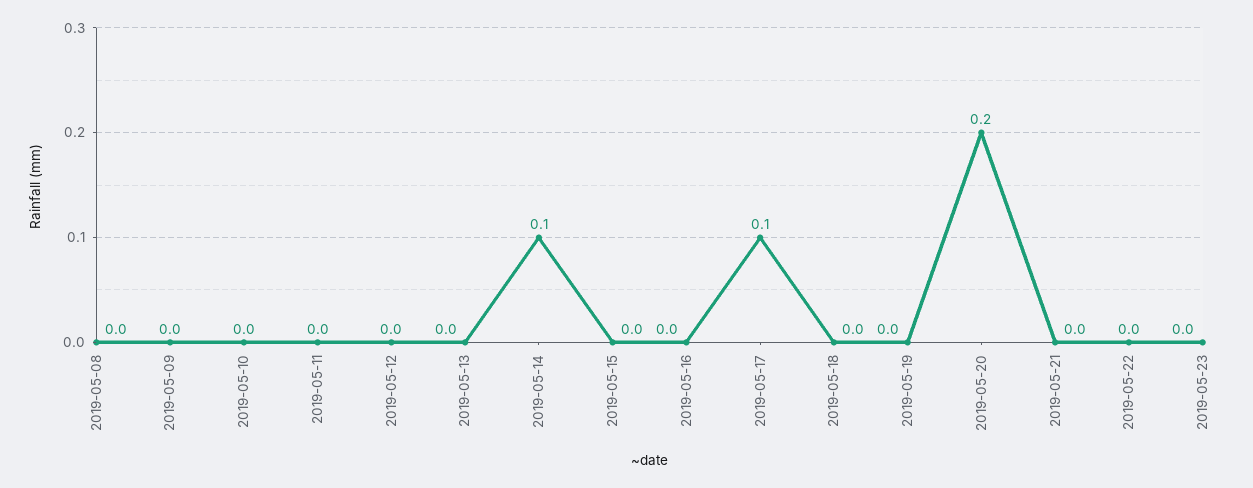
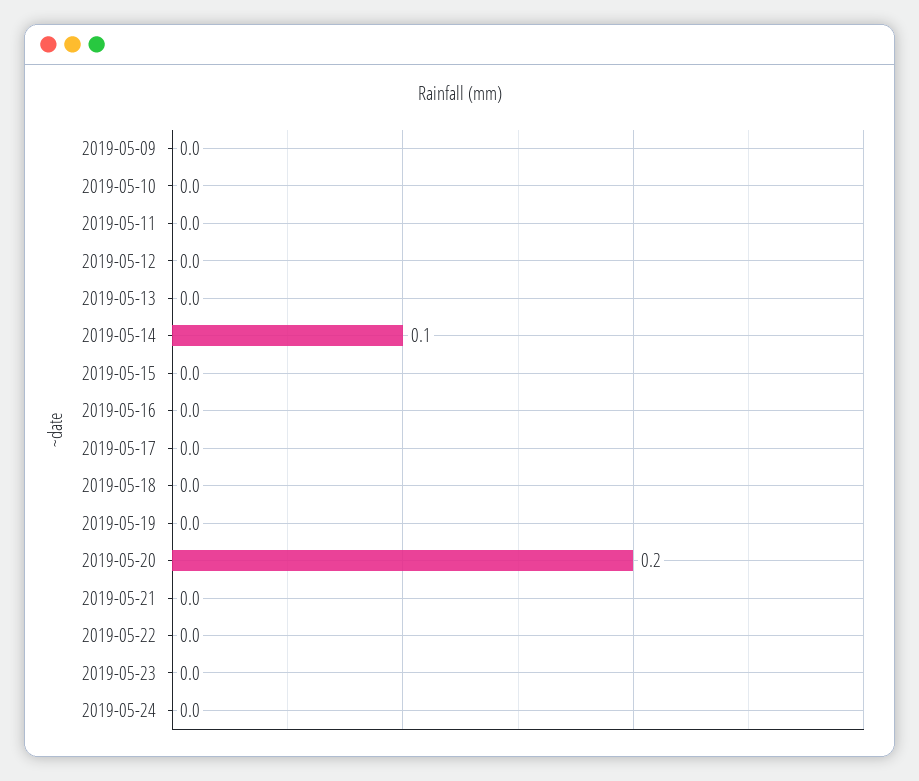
2019-05-08: 0 -> none
2019-05-17: 0.1 -> 0
2019-05-24: none -> 0

